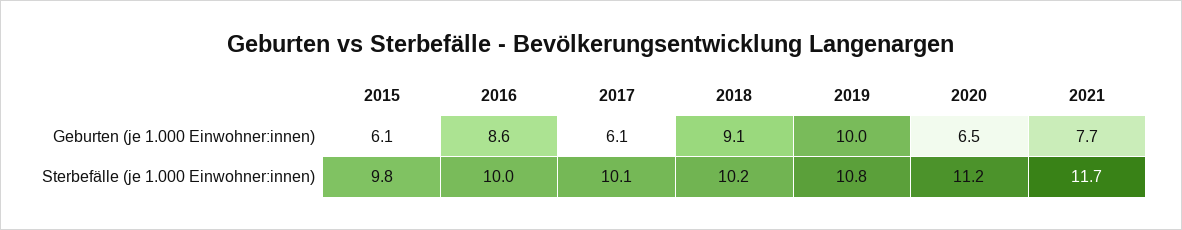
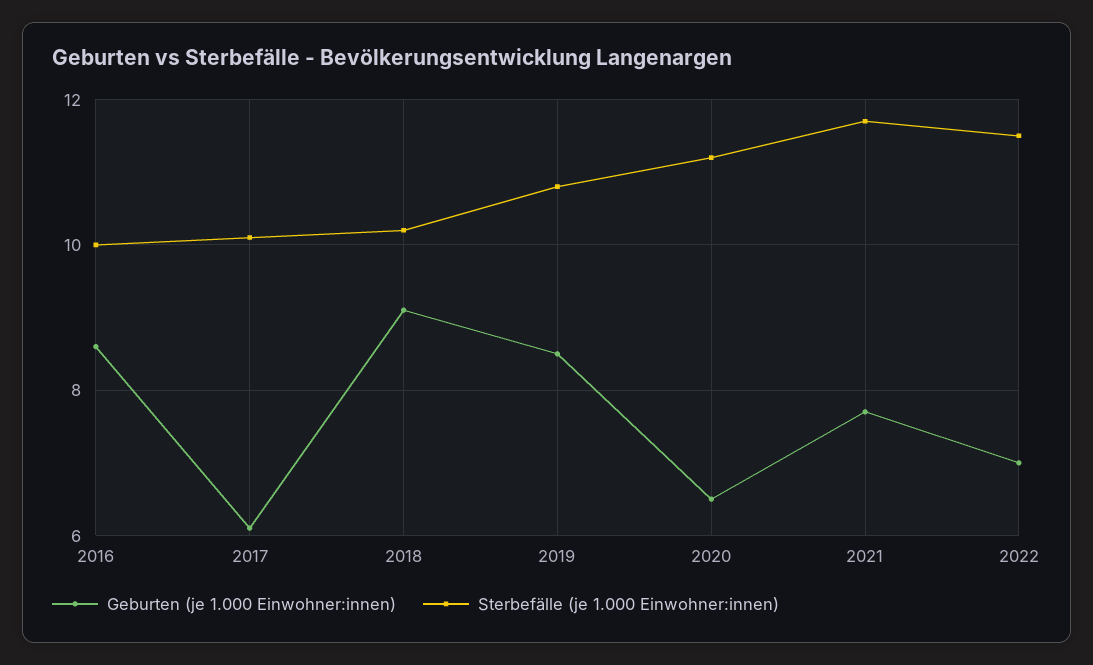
Geburten (je 1.000 Einwohner:innen), 2015: 6.1 -> none
Geburten (je 1.000 Einwohner:innen), 2019: 10 -> 8.5
Sterbefälle (je 1.000 Einwohner:innen), 2015: 9.8 -> none
Geburten (je 1.000 Einwohner:innen), 2022: none -> 7
Sterbefälle (je 1.000 Einwohner:innen), 2022: none -> 11.5

